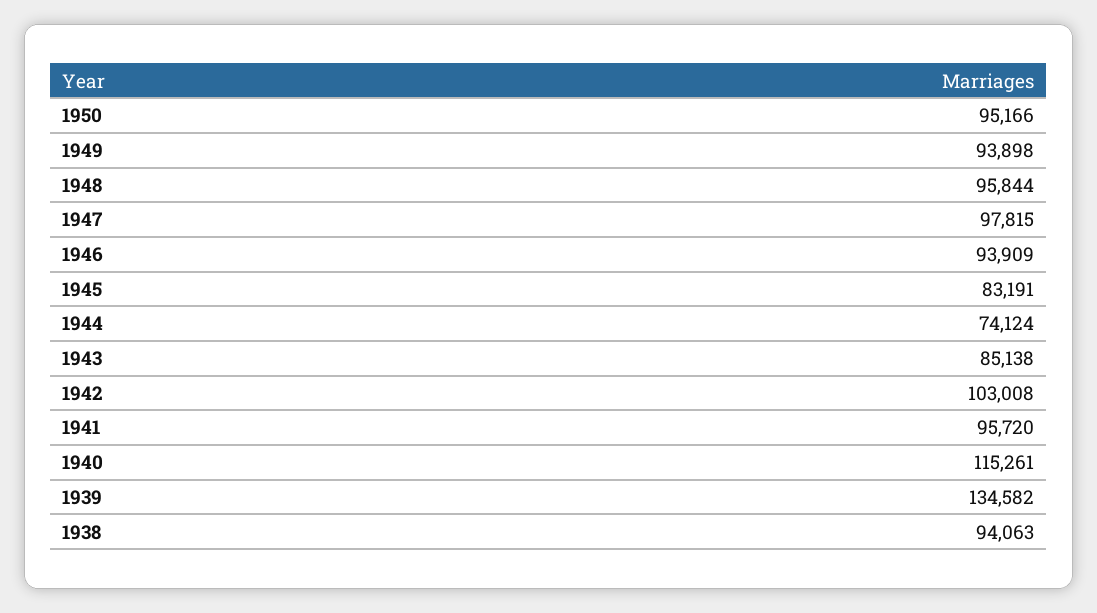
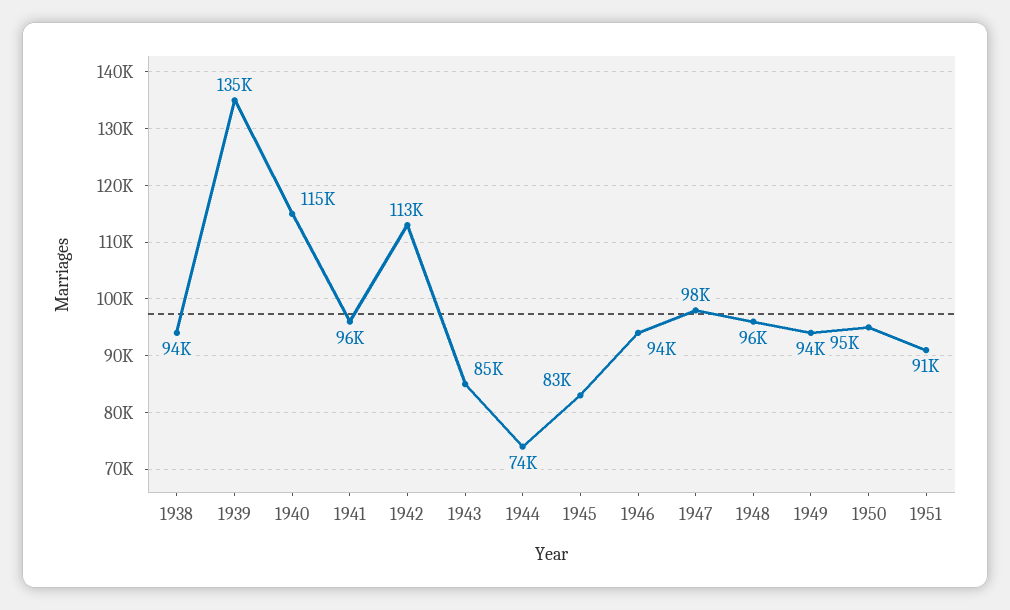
1942: 103008 -> 113000
1951: none -> 91000

